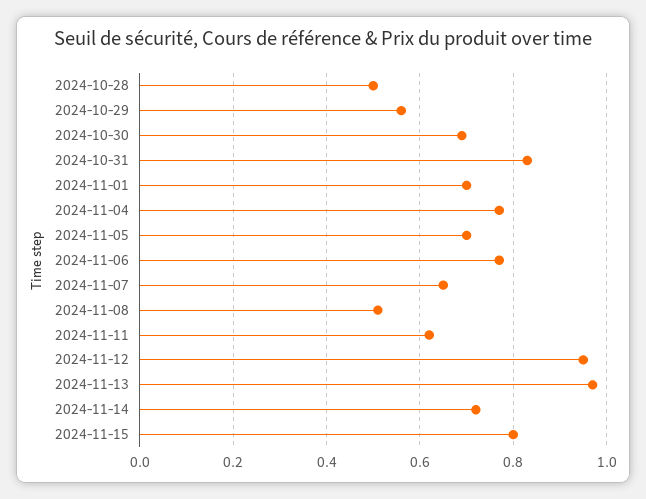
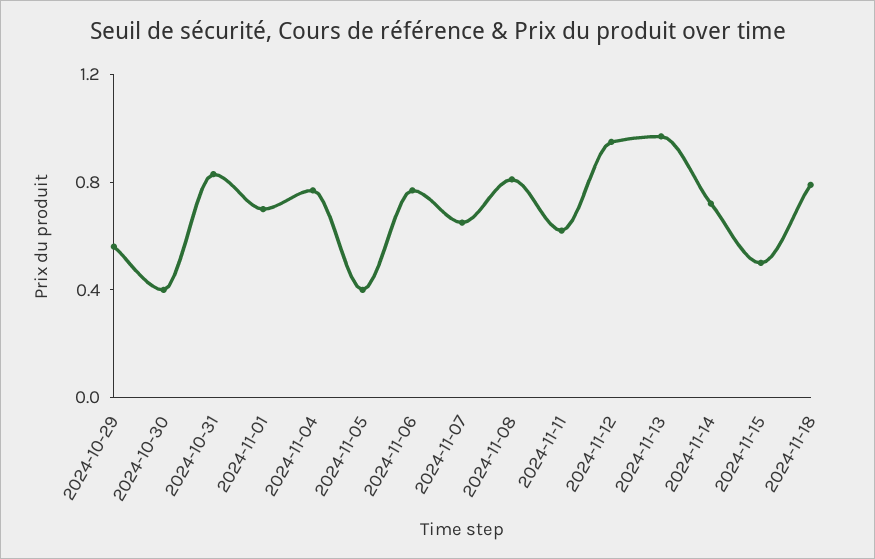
2024-10-28: 0.5 -> none
2024-10-30: 0.7 -> 0.4
2024-11-05: 0.7 -> 0.4
2024-11-08: 0.5 -> 0.8
2024-11-15: 0.8 -> 0.5
2024-11-18: none -> 0.8

